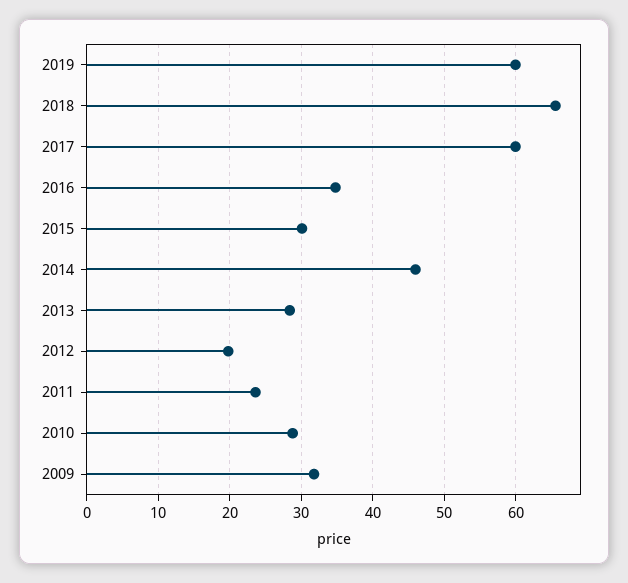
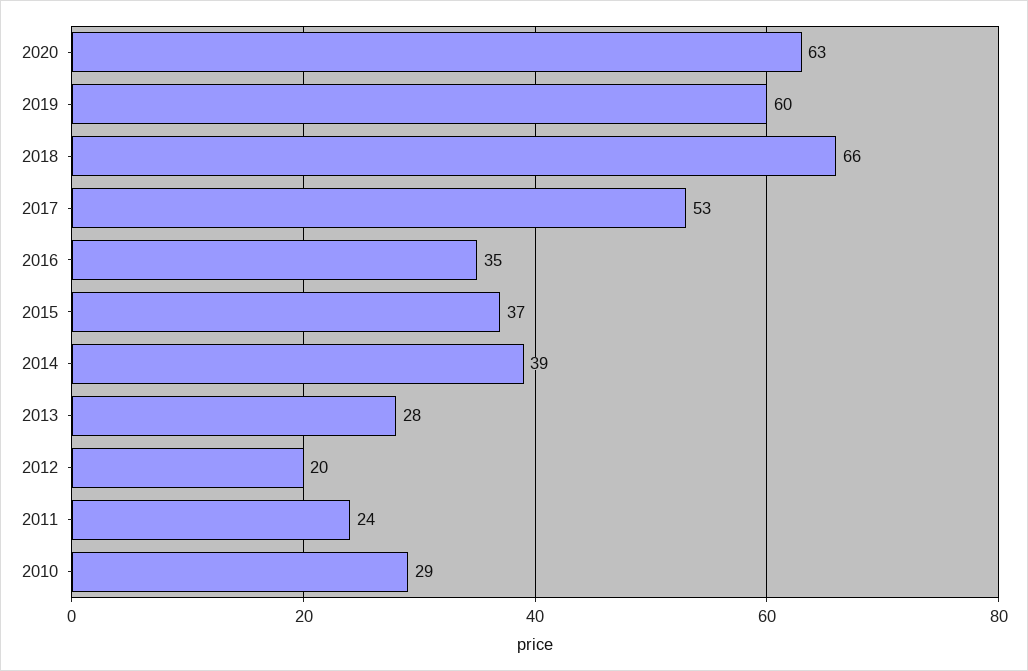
2017: 60 -> 53
2015: 30 -> 37
2014: 46 -> 39
2009: 32 -> none
2020: none -> 63

